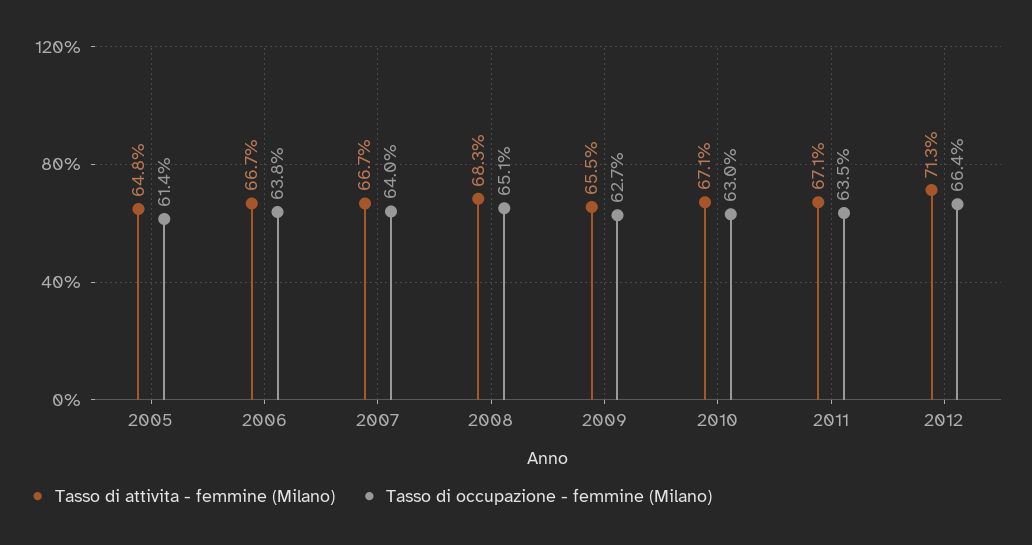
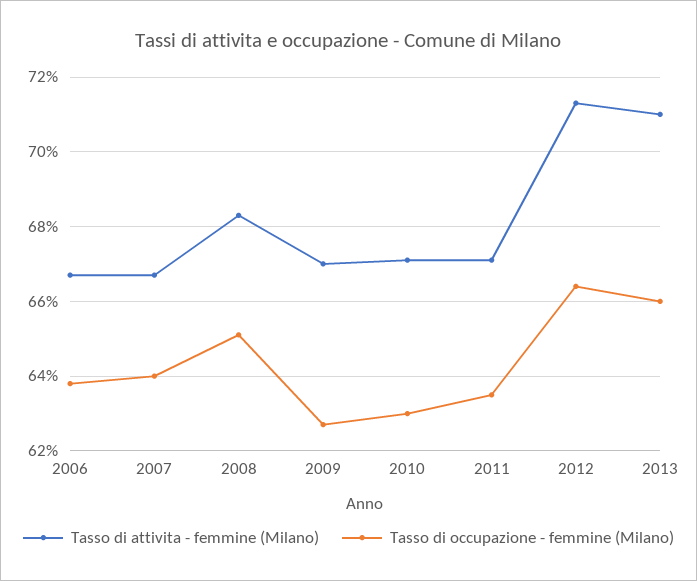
Tasso di attivita - femmine (Milano), 2005: 64.8 -> none
Tasso di occupazione - femmine (Milano), 2005: 61.4 -> none
Tasso di attivita - femmine (Milano), 2009: 65.5 -> 67
Tasso di attivita - femmine (Milano), 2013: none -> 71
Tasso di occupazione - femmine (Milano), 2013: none -> 66

